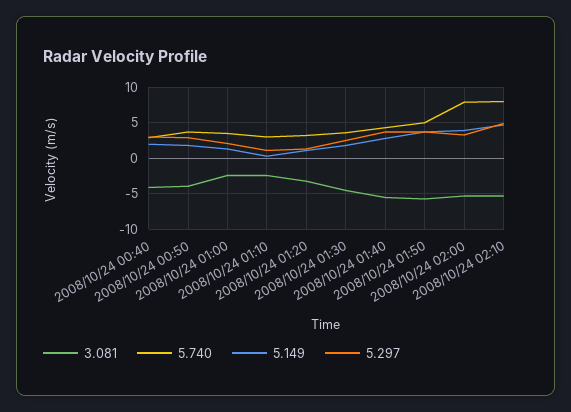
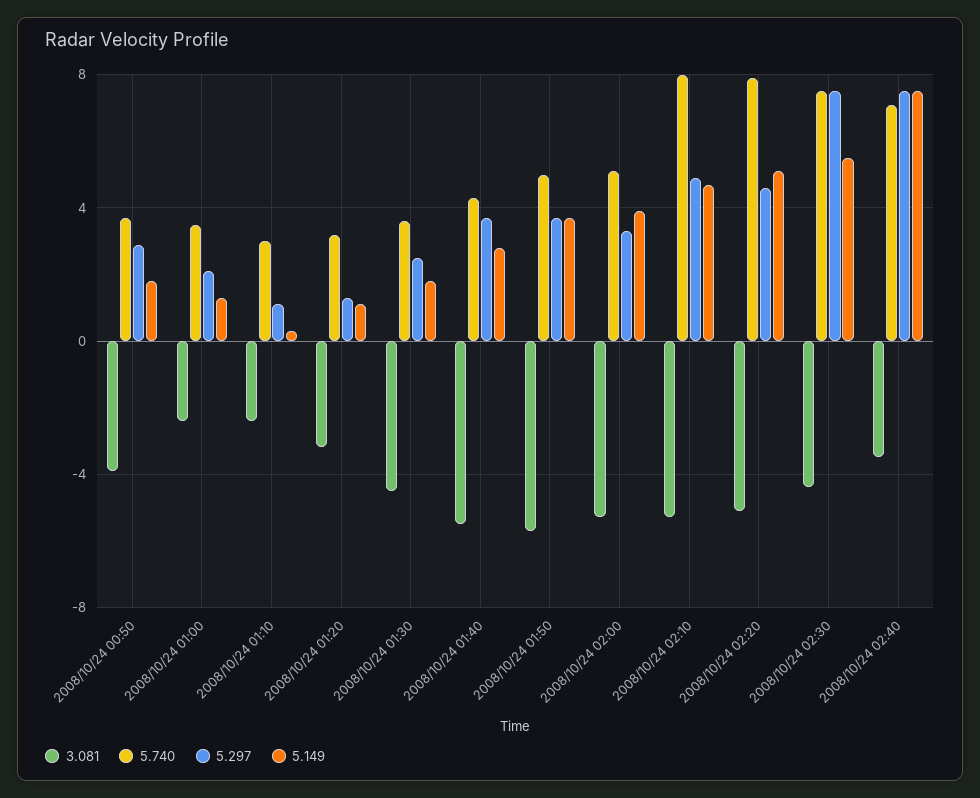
3.081, 2008/10/24 00:40: -4 -> none
5.740, 2008/10/24 00:40: 3 -> none
5.149, 2008/10/24 00:40: 2 -> none
5.297, 2008/10/24 00:40: 3 -> none
5.740, 2008/10/24 02:00: 8 -> 5
3.081, 2008/10/24 02:20: none -> -5
5.740, 2008/10/24 02:20: none -> 8
5.297, 2008/10/24 02:20: none -> 4.5
5.149, 2008/10/24 02:20: none -> 5
3.081, 2008/10/24 02:30: none -> -4.5
5.740, 2008/10/24 02:30: none -> 7.5
5.297, 2008/10/24 02:30: none -> 7.5
5.149, 2008/10/24 02:30: none -> 5.5
3.081, 2008/10/24 02:40: none -> -3.5
5.740, 2008/10/24 02:40: none -> 7
5.297, 2008/10/24 02:40: none -> 7.5
5.149, 2008/10/24 02:40: none -> 7.5

